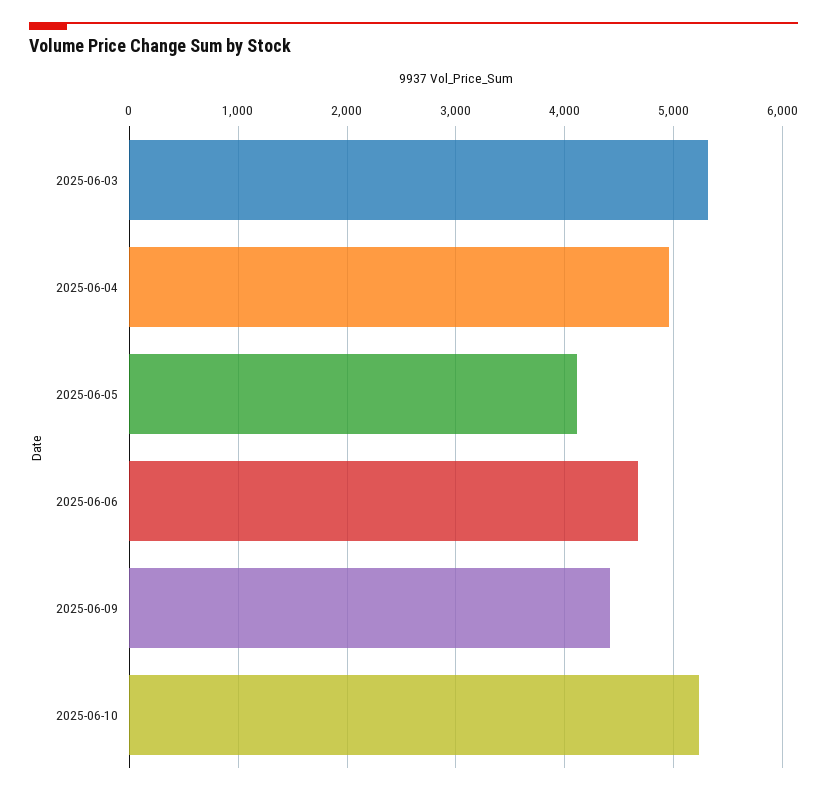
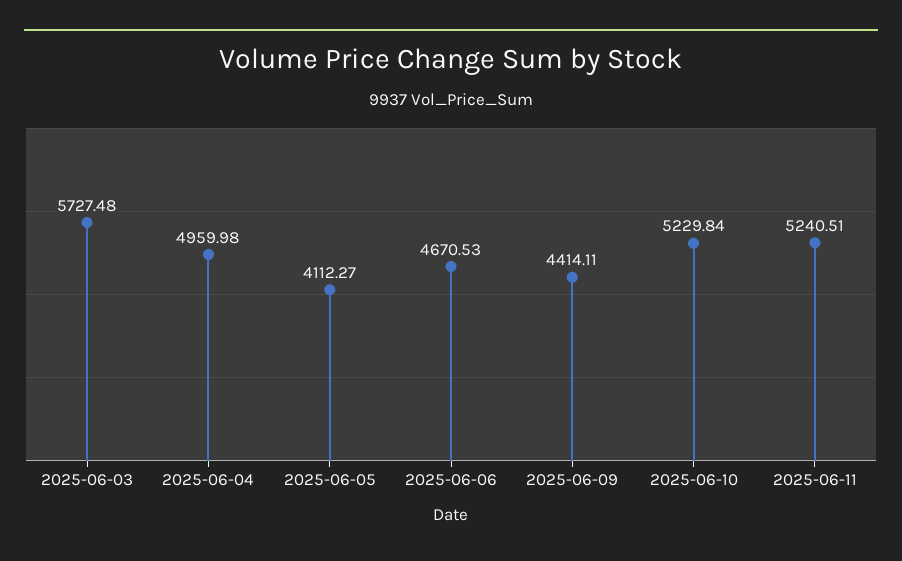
2025-06-03: 5300 -> 5727.48
2025-06-11: none -> 5240.51

